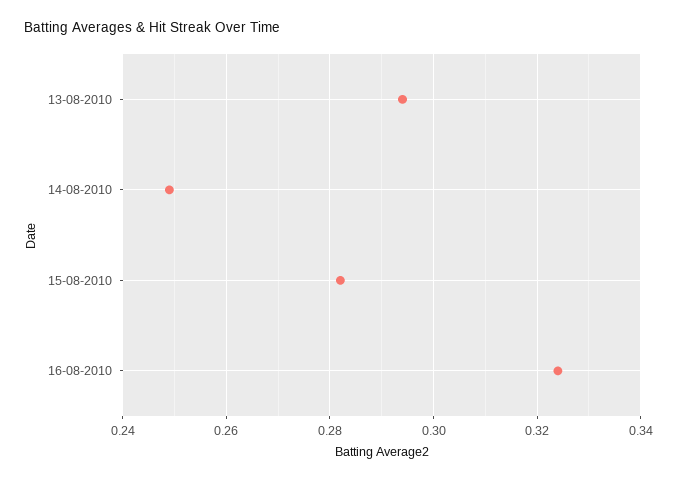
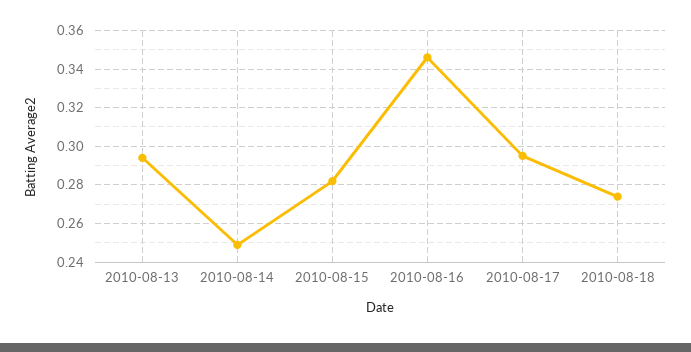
16-08-2010: 0.325 -> 0.345
2010-08-17: none -> 0.295
2010-08-18: none -> 0.275

